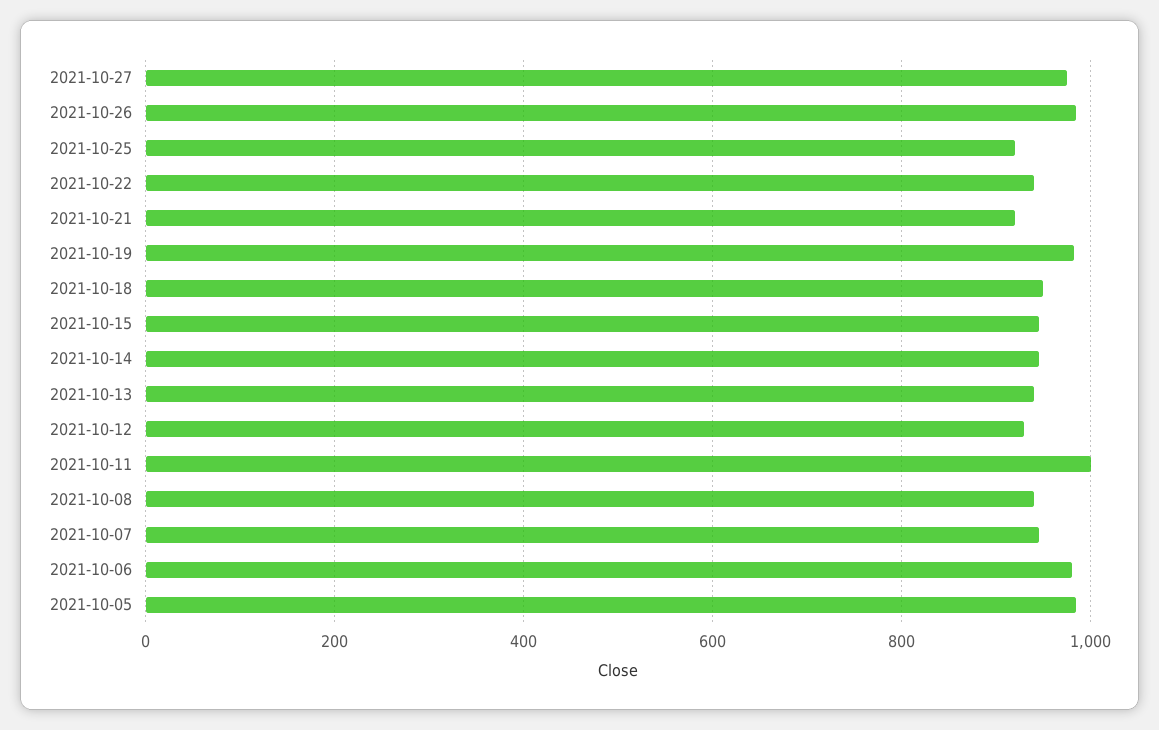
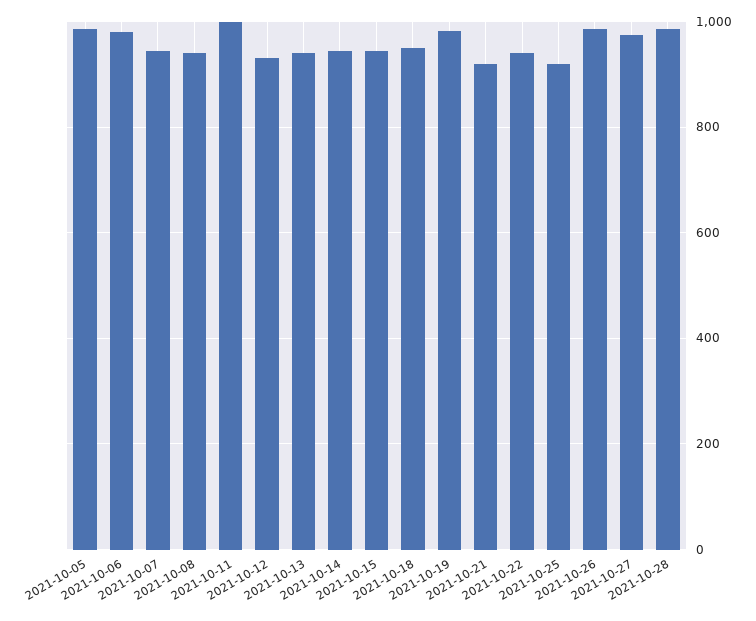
2021-10-28: none -> 980

